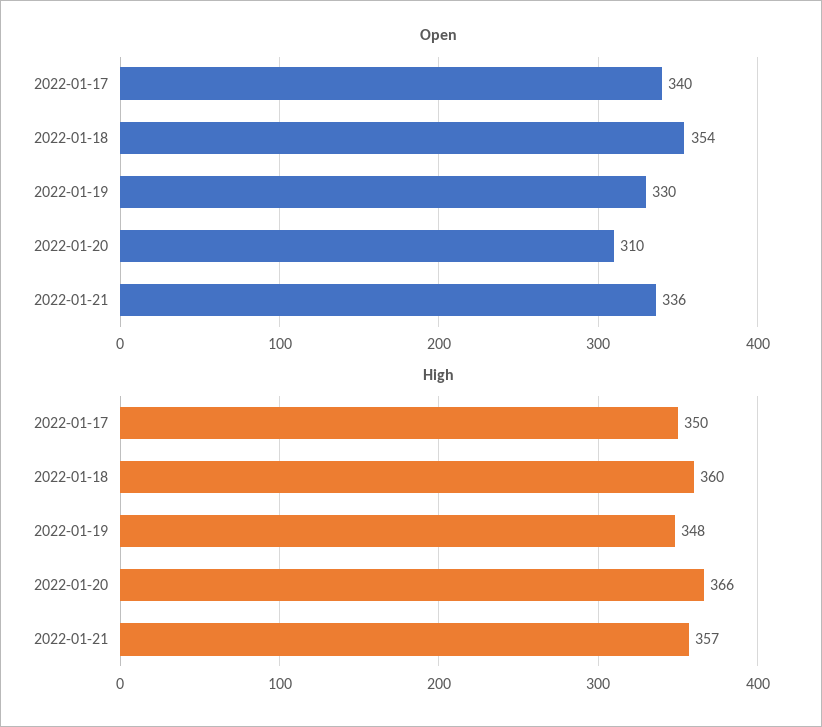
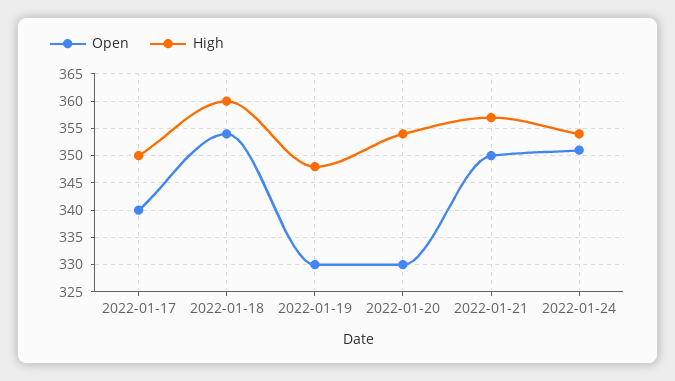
Open, 2022-01-20: 310 -> 330
Open, 2022-01-21: 336 -> 350
High, 2022-01-20: 366 -> 355
Open, 2022-01-24: none -> 350
High, 2022-01-24: none -> 355

